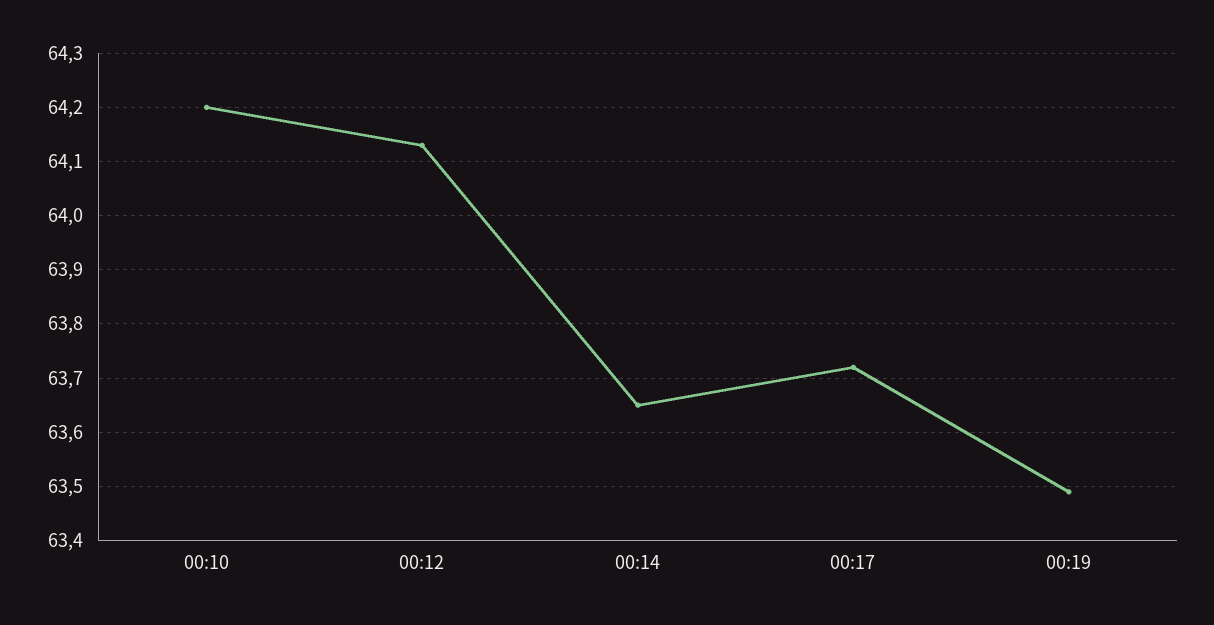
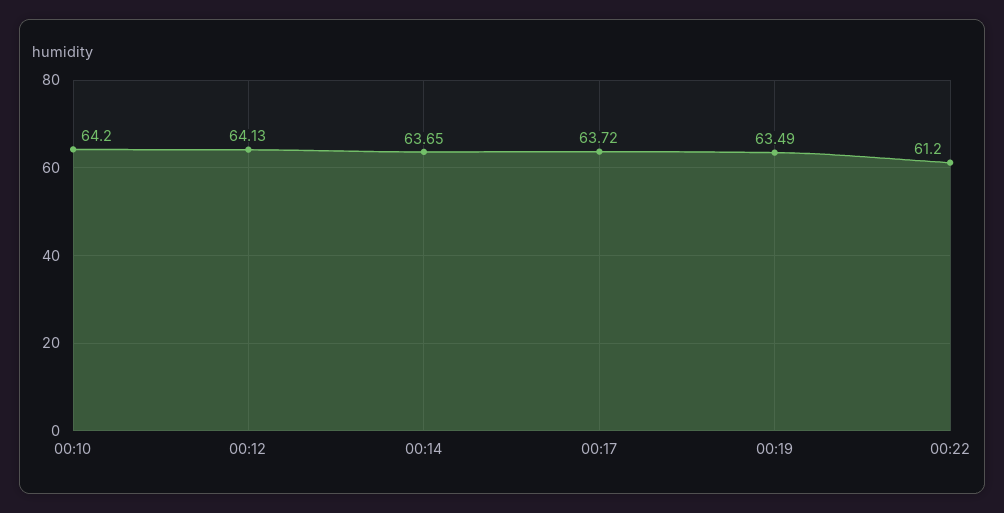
00:22: none -> 61.2

